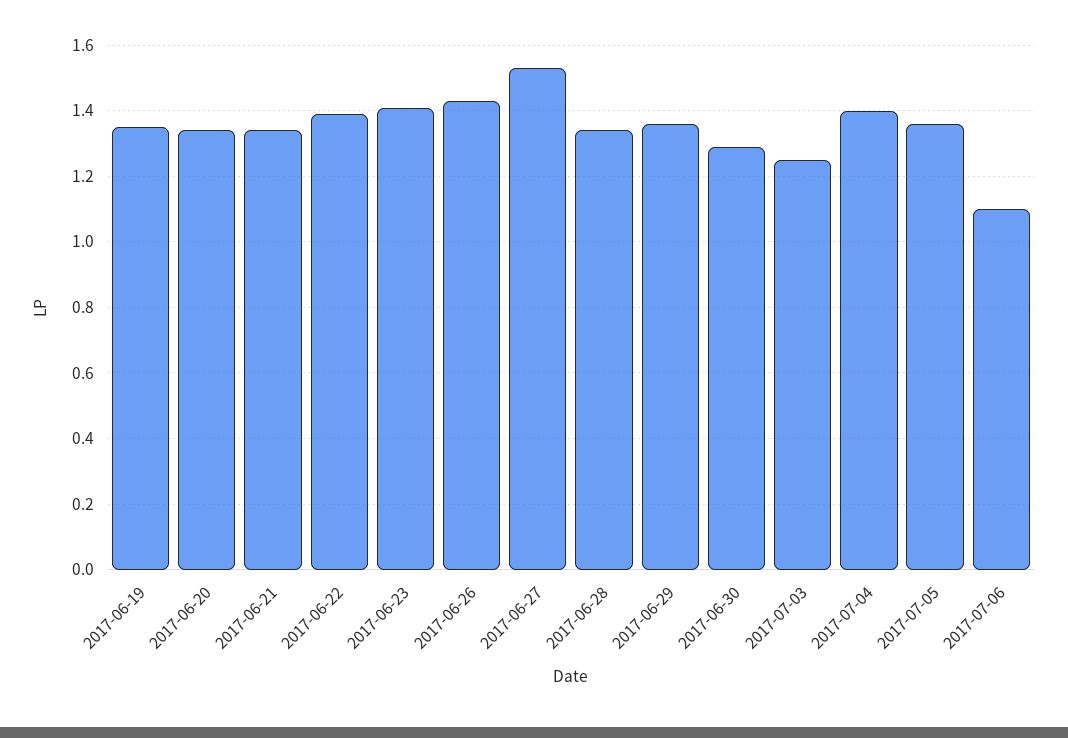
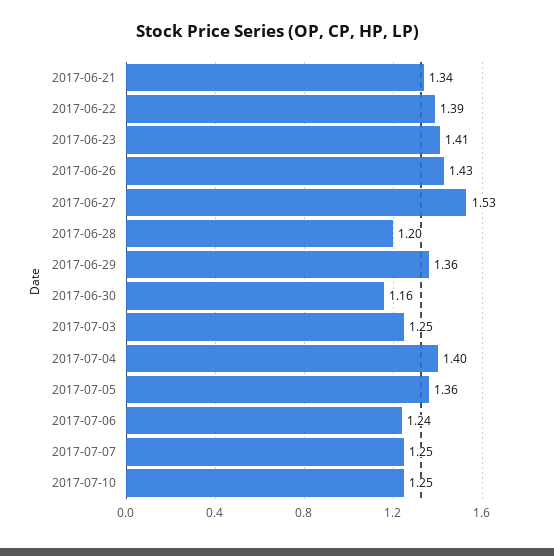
2017-06-19: 1.35 -> none
2017-06-20: 1.35 -> none
2017-06-28: 1.35 -> 1.2
2017-06-30: 1.3 -> 1.16
2017-07-06: 1.1 -> 1.24
2017-07-07: none -> 1.25
2017-07-10: none -> 1.25

